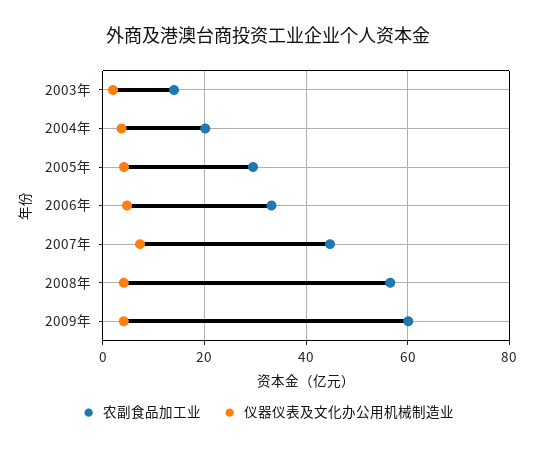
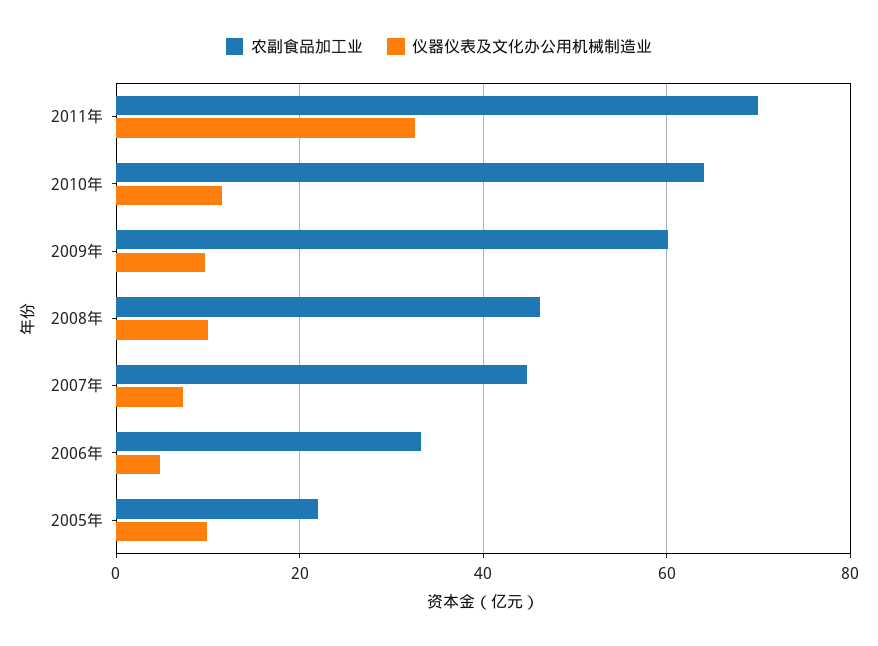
农副食品加工业, 2003年: 14 -> none
仪器仪表及文化办公用机械制造业, 2003年: 2 -> none
农副食品加工业, 2004年: 20 -> none
仪器仪表及文化办公用机械制造业, 2004年: 4 -> none
农副食品加工业, 2005年: 30 -> 22
仪器仪表及文化办公用机械制造业, 2005年: 4 -> 10
农副食品加工业, 2008年: 56 -> 46
仪器仪表及文化办公用机械制造业, 2008年: 4 -> 10
仪器仪表及文化办公用机械制造业, 2009年: 4 -> 10
农副食品加工业, 2011年: none -> 70
仪器仪表及文化办公用机械制造业, 2011年: none -> 32
农副食品加工业, 2010年: none -> 64
仪器仪表及文化办公用机械制造业, 2010年: none -> 12

